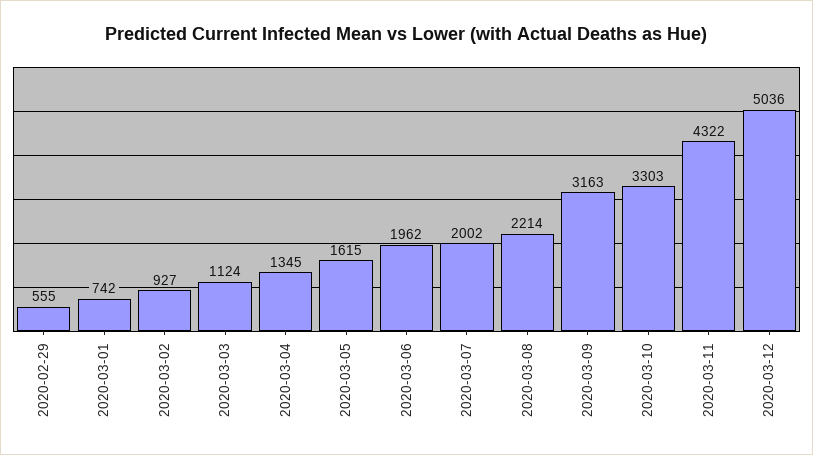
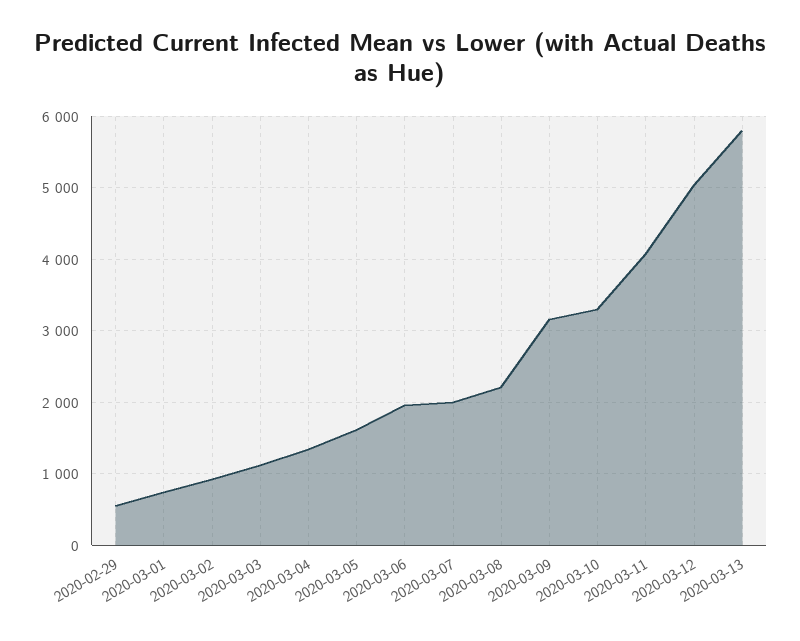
2020-03-11: 4322 -> 4100
2020-03-13: none -> 5800

